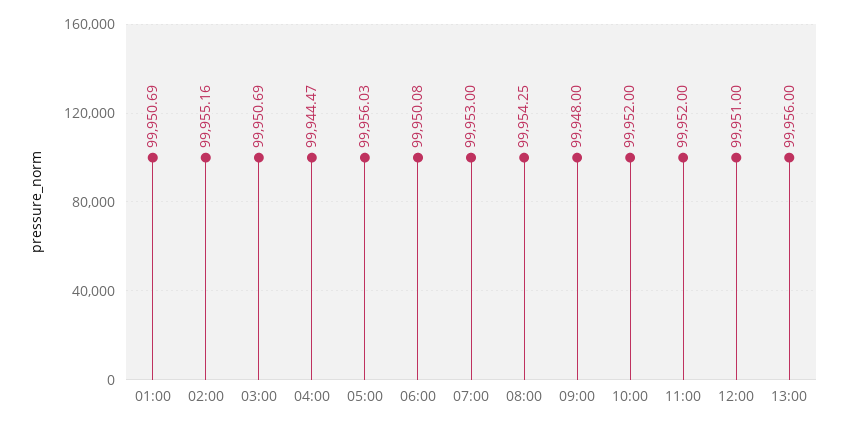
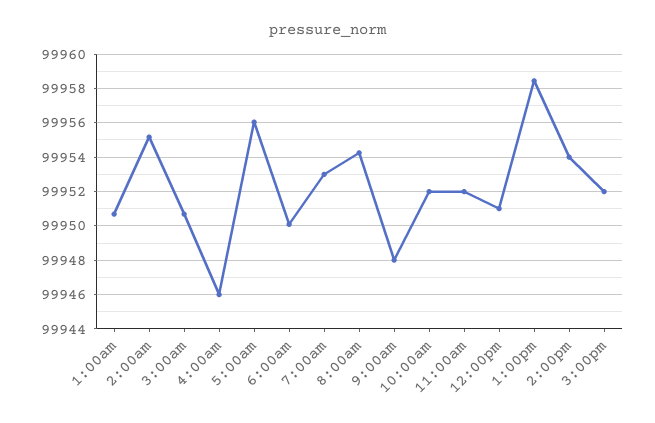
04:00: 99944.47 -> 99946
13:00: 99956 -> 99958.5
2:00pm: none -> 99954
3:00pm: none -> 99952

